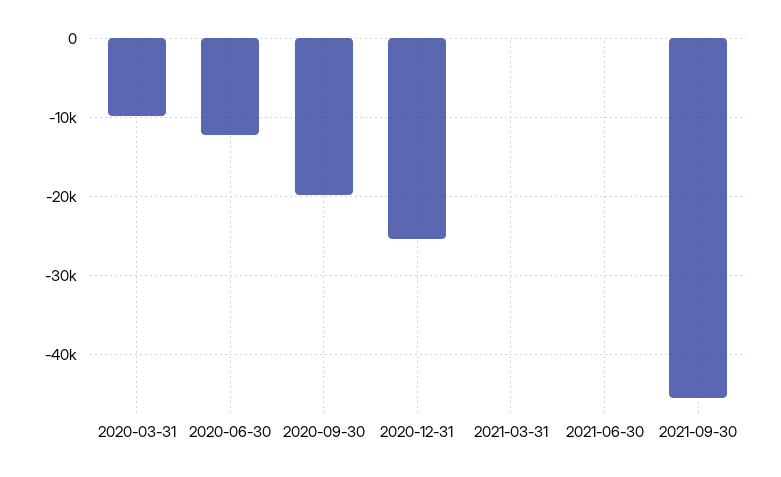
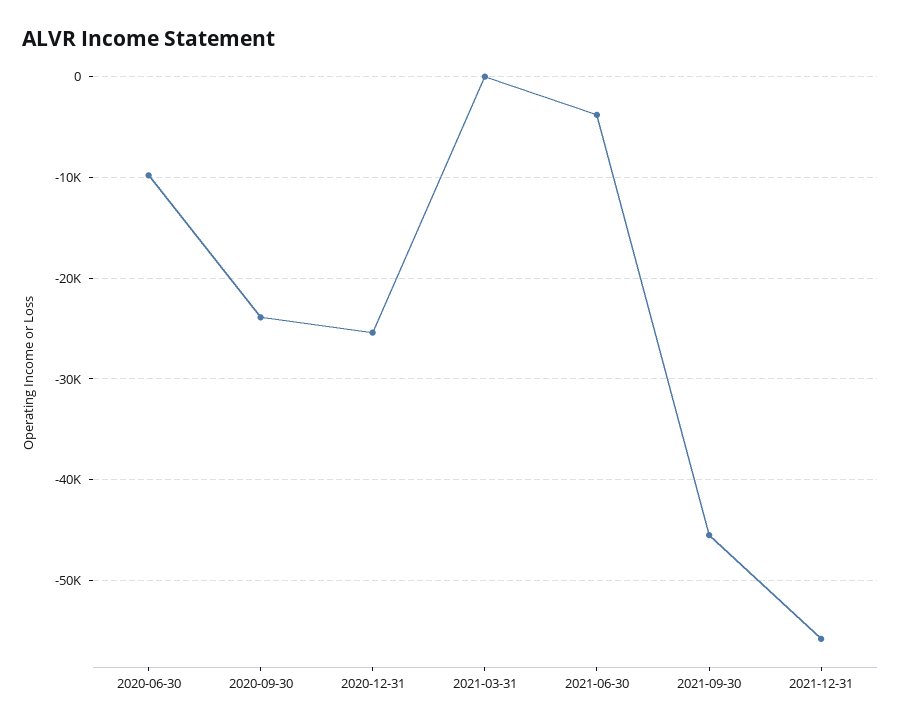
2020-03-31: -10000 -> none
2020-06-30: -12000 -> -10000
2020-09-30: -20000 -> -24000
2021-06-30: 0 -> -4000
2021-12-31: none -> -56000

